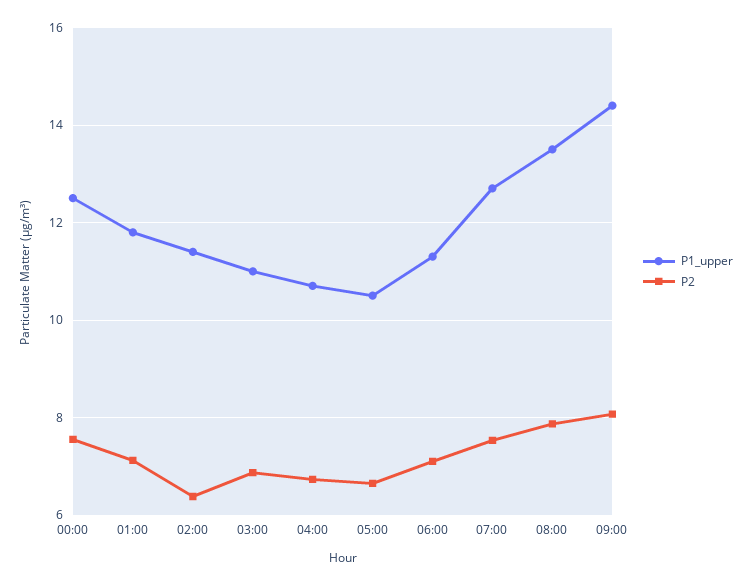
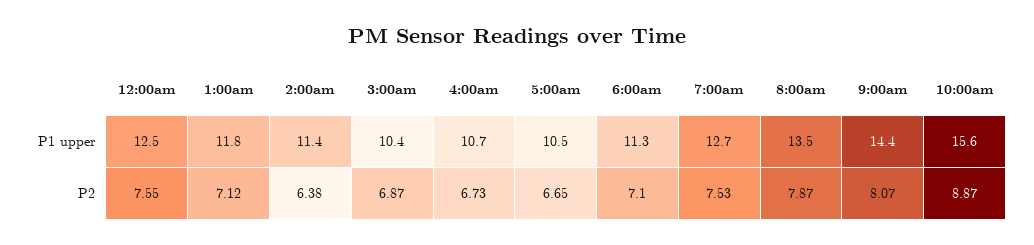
P1_upper, 03:00: 11 -> 10.4
P1_upper, 10:00am: none -> 15.6
P2, 10:00am: none -> 8.87

